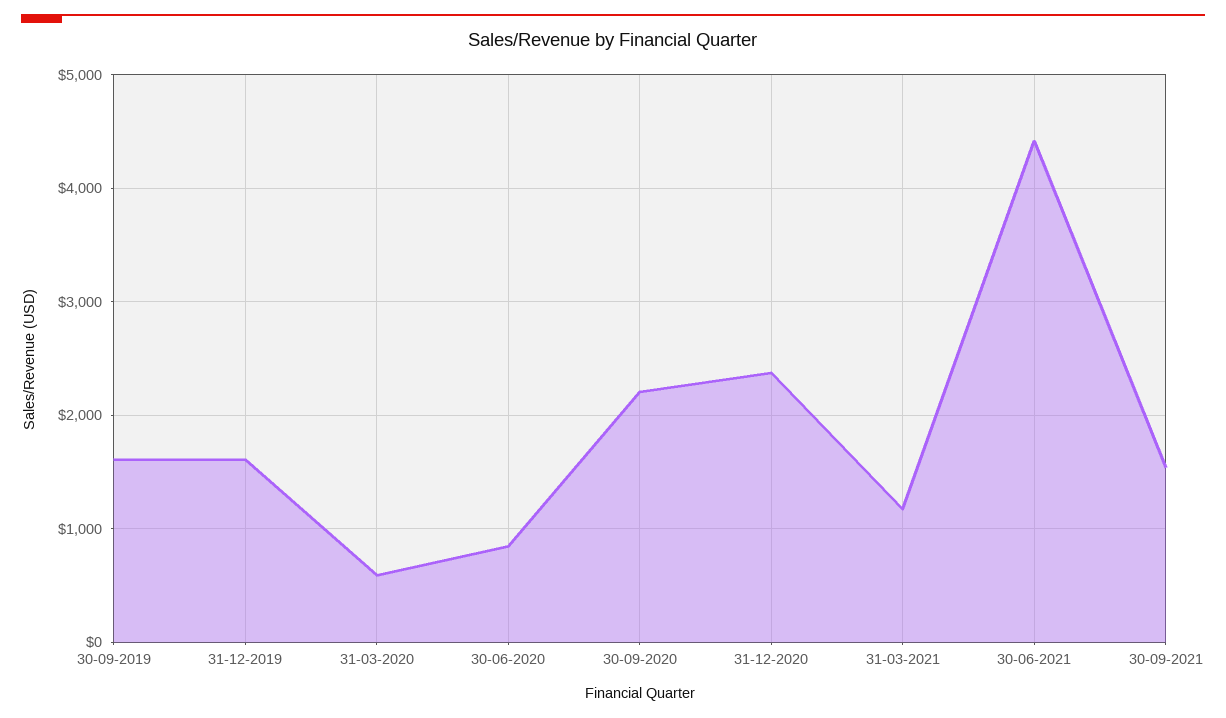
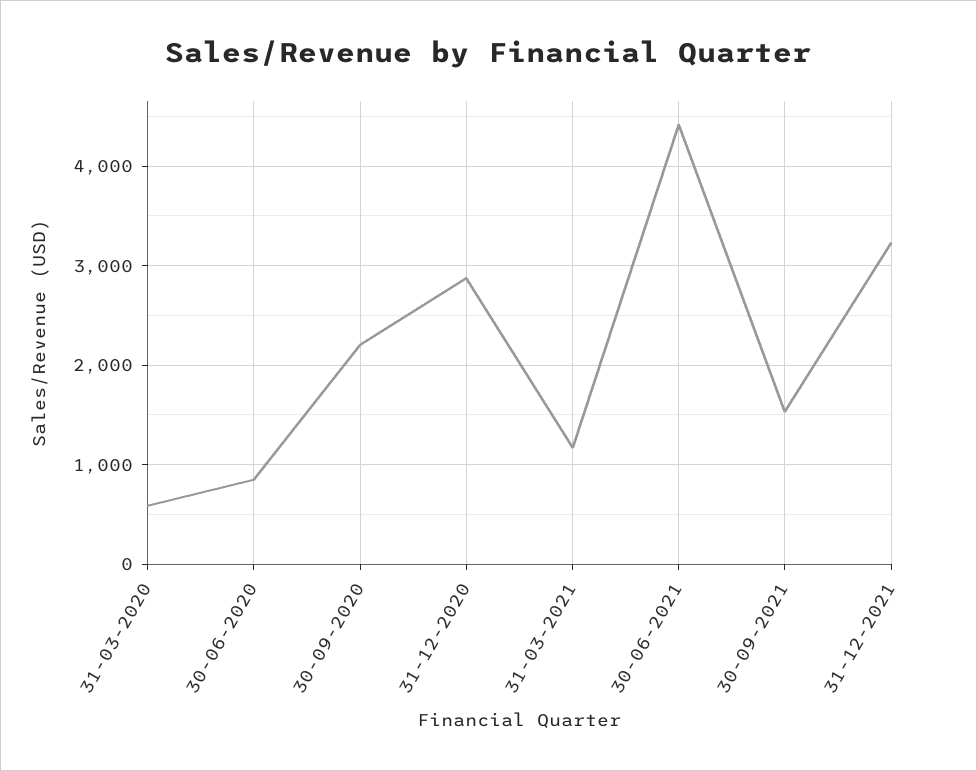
30-09-2019: 1600 -> none
31-12-2019: 1600 -> none
31-12-2020: 2400 -> 2900
31-12-2021: none -> 3200

